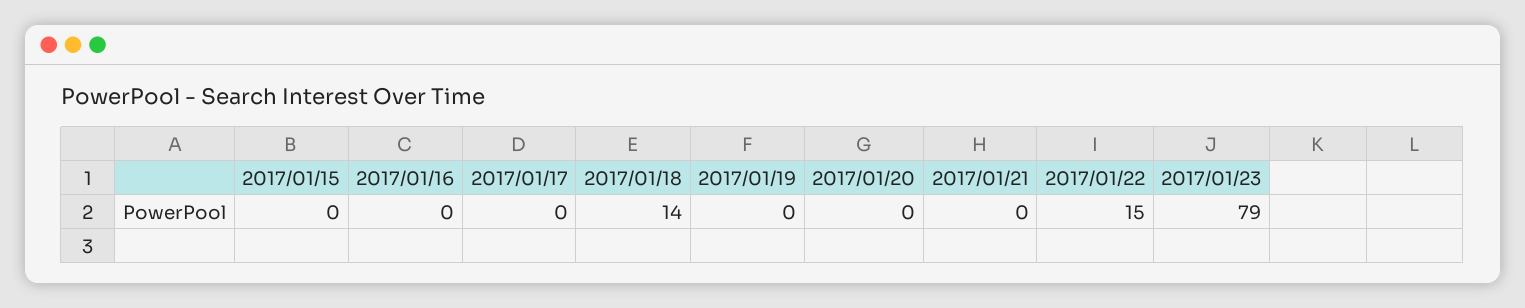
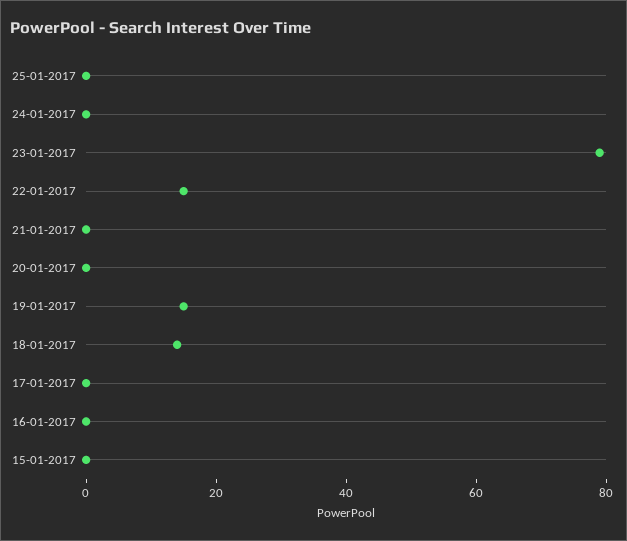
2017/01/19: 0 -> 15
25-01-2017: none -> 0
24-01-2017: none -> 0

